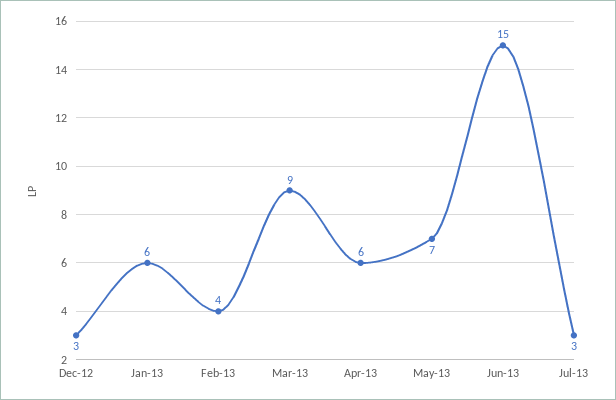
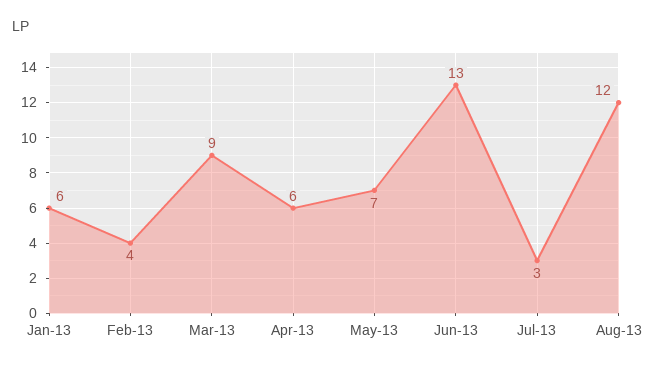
Dec-12: 3 -> none
Jun-13: 15 -> 13
Aug-13: none -> 12

